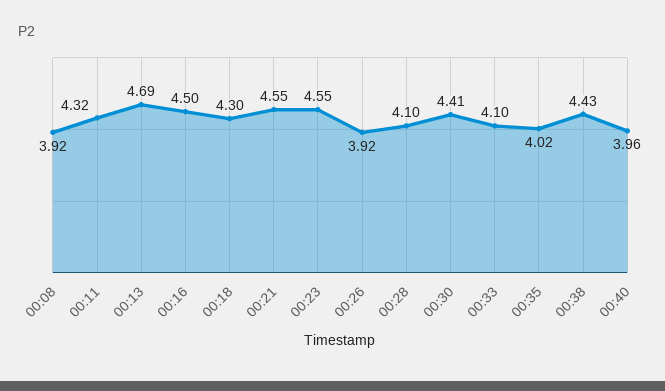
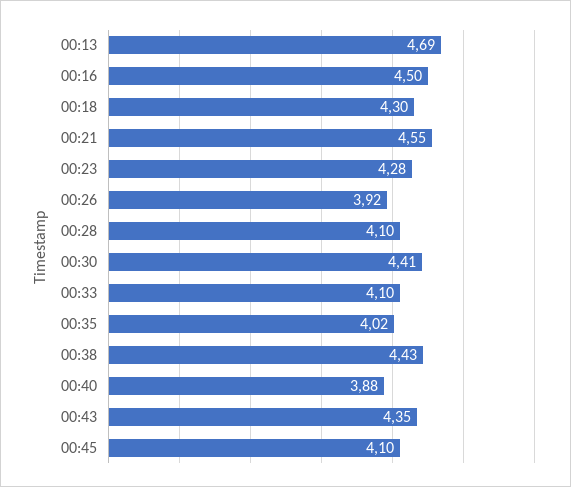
00:08: 3.92 -> none
00:11: 4.32 -> none
00:23: 4.55 -> 4.28
00:40: 3.96 -> 3.88
00:43: none -> 4.35
00:45: none -> 4.1

